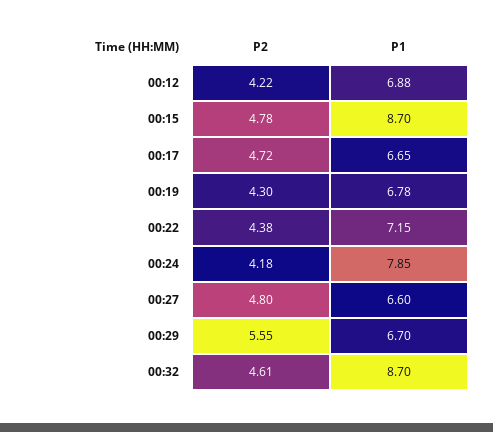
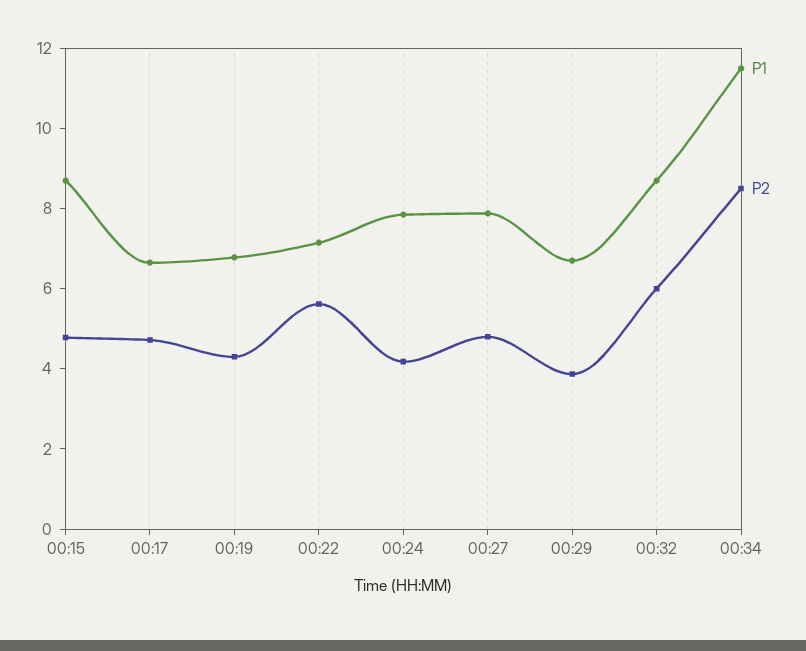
P2, 00:12: 4.22 -> none
P1, 00:12: 6.88 -> none
P2, 00:22: 4.38 -> 5.5
P1, 00:27: 6.6 -> 8
P2, 00:29: 5.55 -> 4
P2, 00:32: 4.61 -> 6
P1, 00:34: none -> 11.5
P2, 00:34: none -> 8.5

